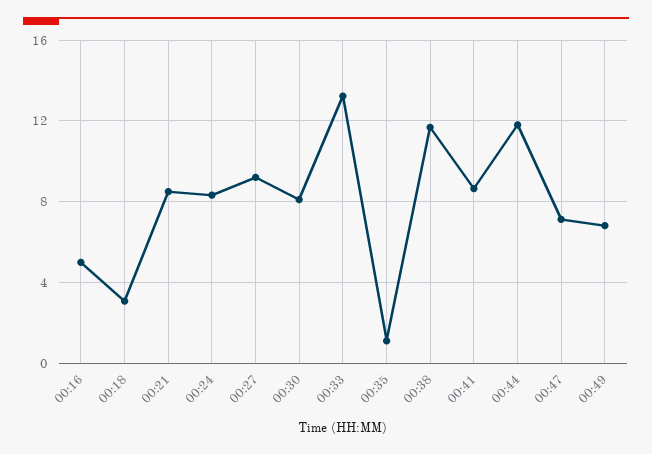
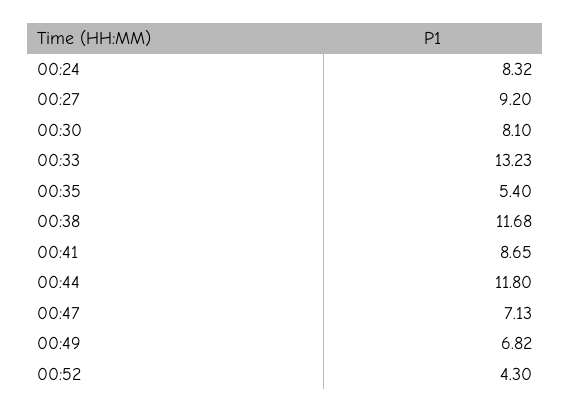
00:16: 5 -> none
00:18: 3 -> none
00:21: 8.5 -> none
00:35: 1 -> 5.4
00:52: none -> 4.3

